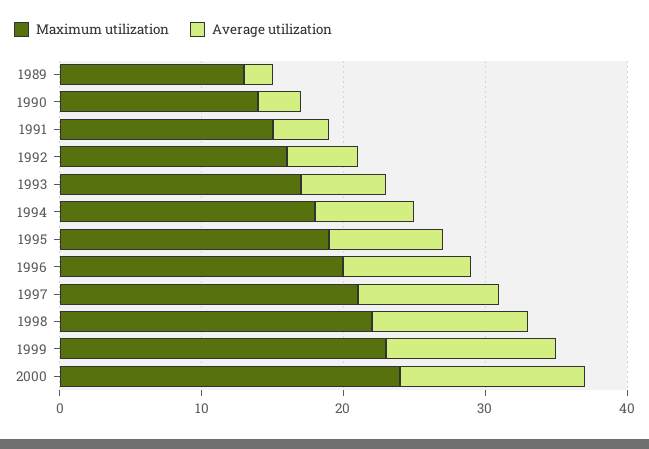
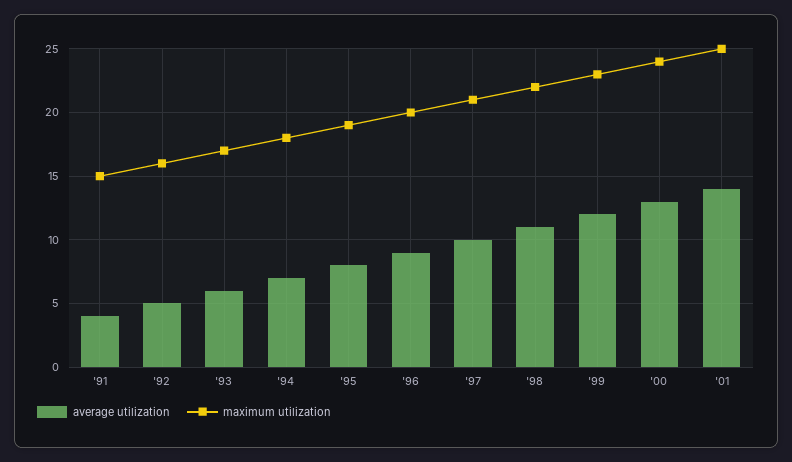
Maximum utilization, 1989: 13 -> none
Average utilization, 1989: 2 -> none
Maximum utilization, 1990: 14 -> none
Average utilization, 1990: 3 -> none
Average utilization, '01: none -> 14
Maximum utilization, '01: none -> 25

